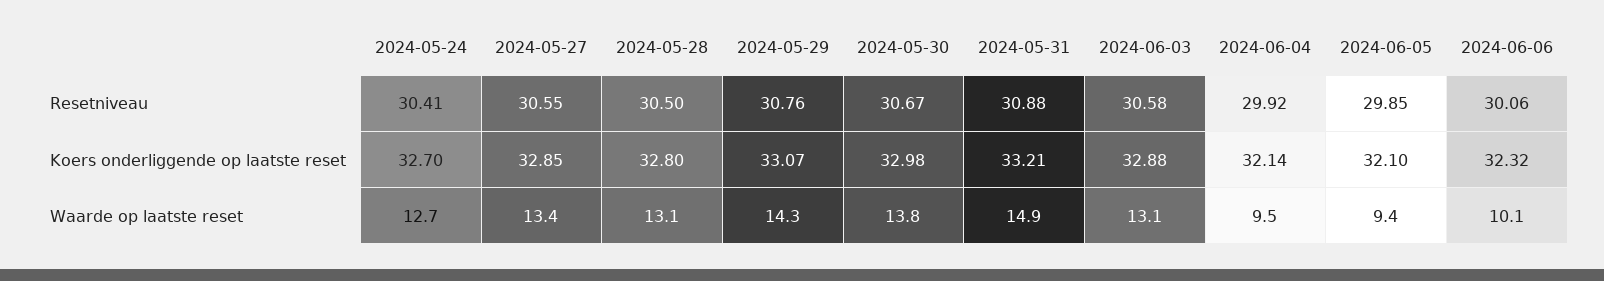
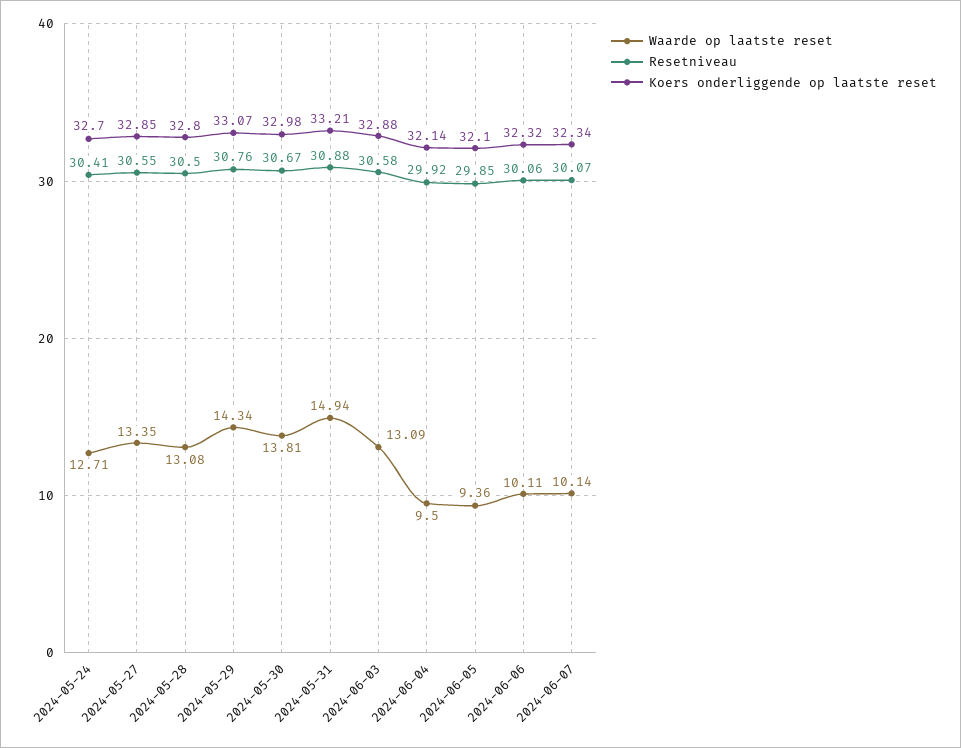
Waarde op laatste reset, 2024-06-07: none -> 10.14
Resetniveau, 2024-06-07: none -> 30.07
Koers onderliggende op laatste reset, 2024-06-07: none -> 32.34

